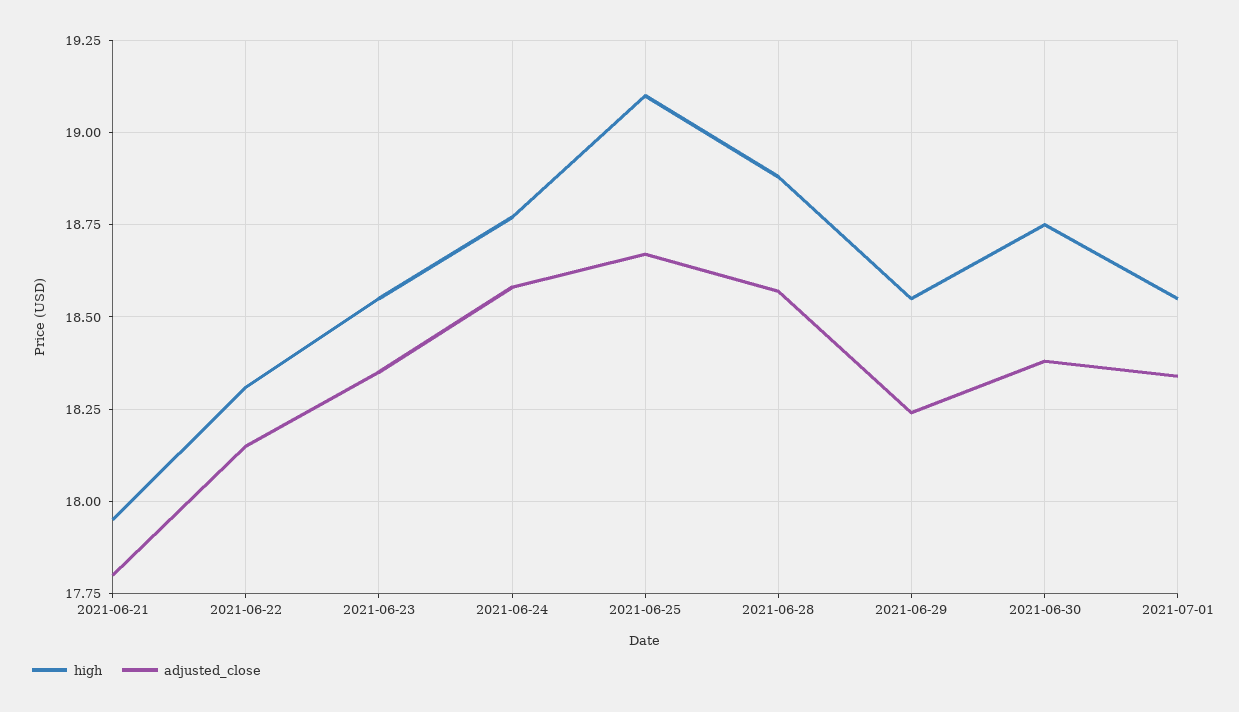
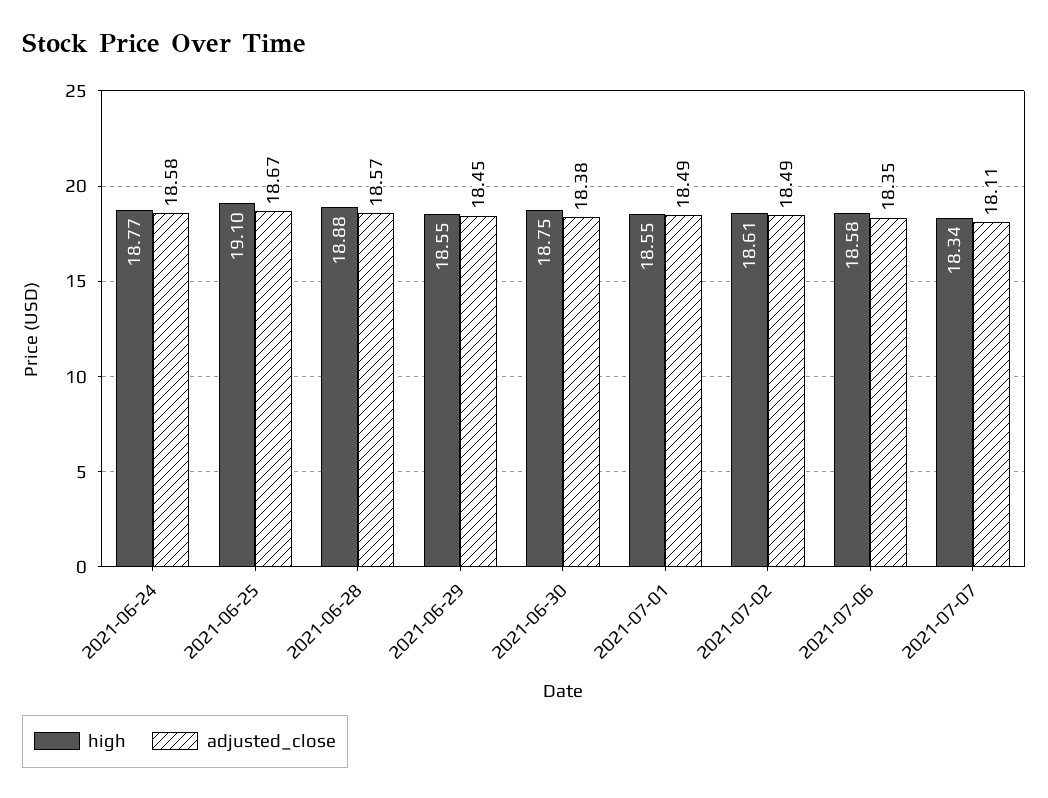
high, 2021-06-21: 17.95 -> none
adjusted_close, 2021-06-21: 17.8 -> none
high, 2021-06-22: 18.3 -> none
adjusted_close, 2021-06-22: 18.15 -> none
high, 2021-06-23: 18.55 -> none
adjusted_close, 2021-06-23: 18.35 -> none
adjusted_close, 2021-06-29: 18.25 -> 18.45
adjusted_close, 2021-07-01: 18.35 -> 18.49
high, 2021-07-02: none -> 18.61
adjusted_close, 2021-07-02: none -> 18.49
high, 2021-07-06: none -> 18.58
adjusted_close, 2021-07-06: none -> 18.35
high, 2021-07-07: none -> 18.34
adjusted_close, 2021-07-07: none -> 18.11

